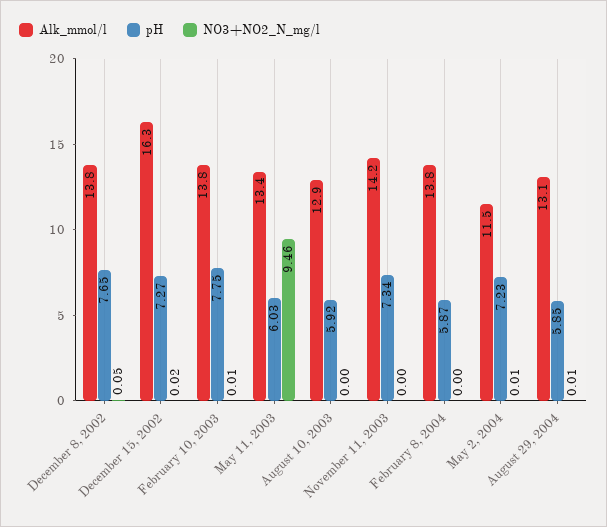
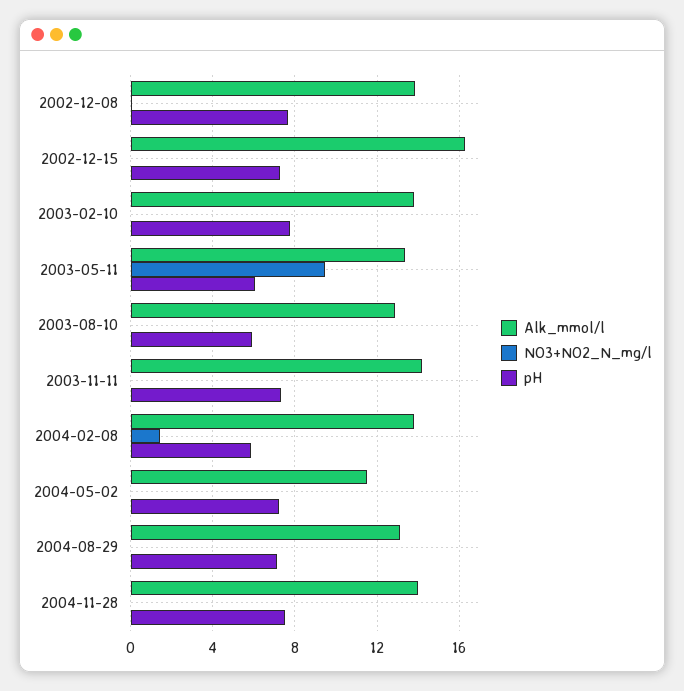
NO3+NO2_N_mg/l, February 8, 2004: 0 -> 1.5
pH, August 29, 2004: 5.85 -> 7
Alk_mmol/l, 2004-11-28: none -> 14
NO3+NO2_N_mg/l, 2004-11-28: none -> 0
pH, 2004-11-28: none -> 7.5

